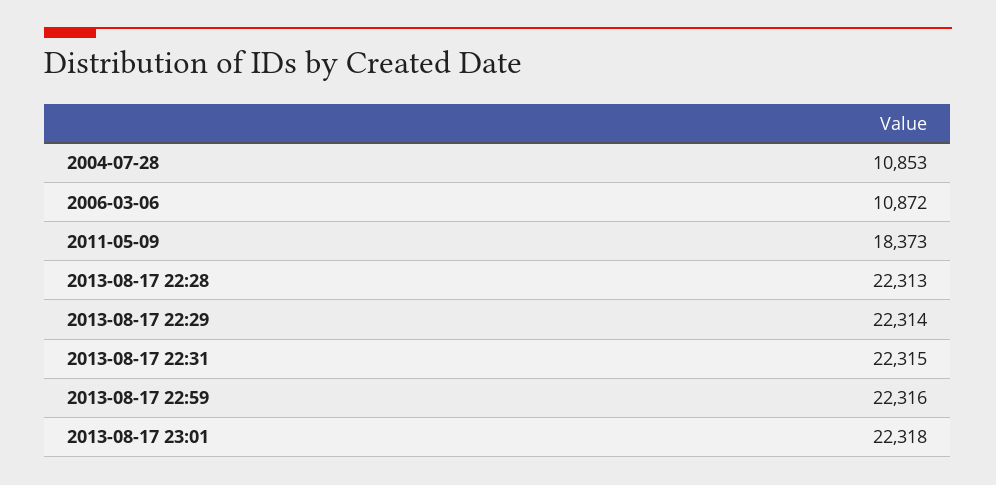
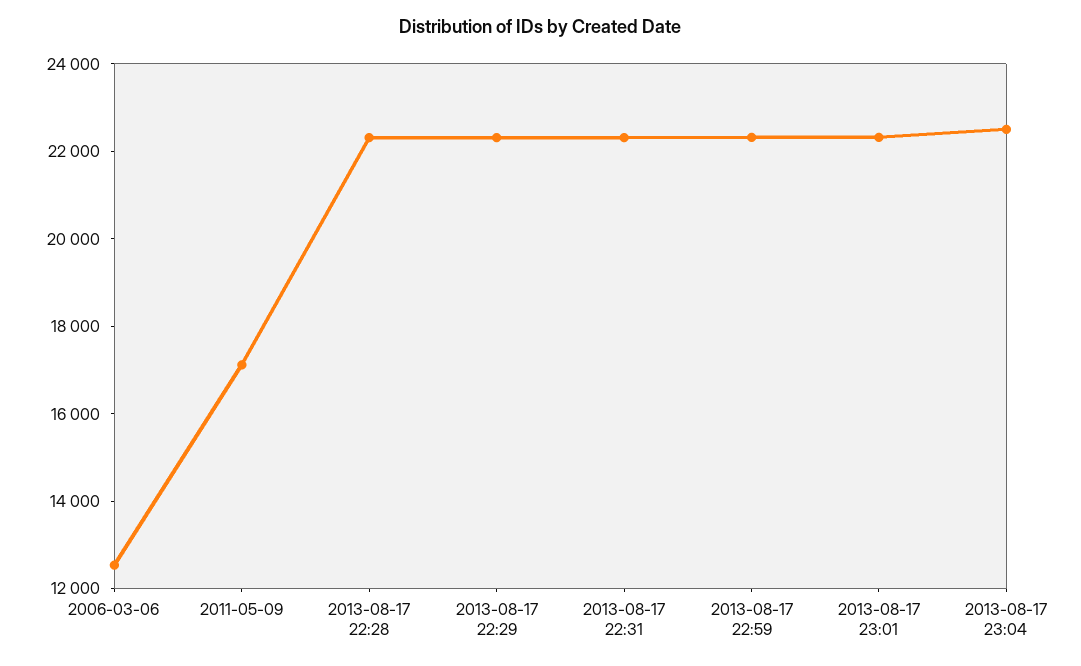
2004-07-28: 10853 -> none
2006-03-06: 10872 -> 12500
2011-05-09: 18373 -> 17000
2013-08-17 23:04: none -> 22500

